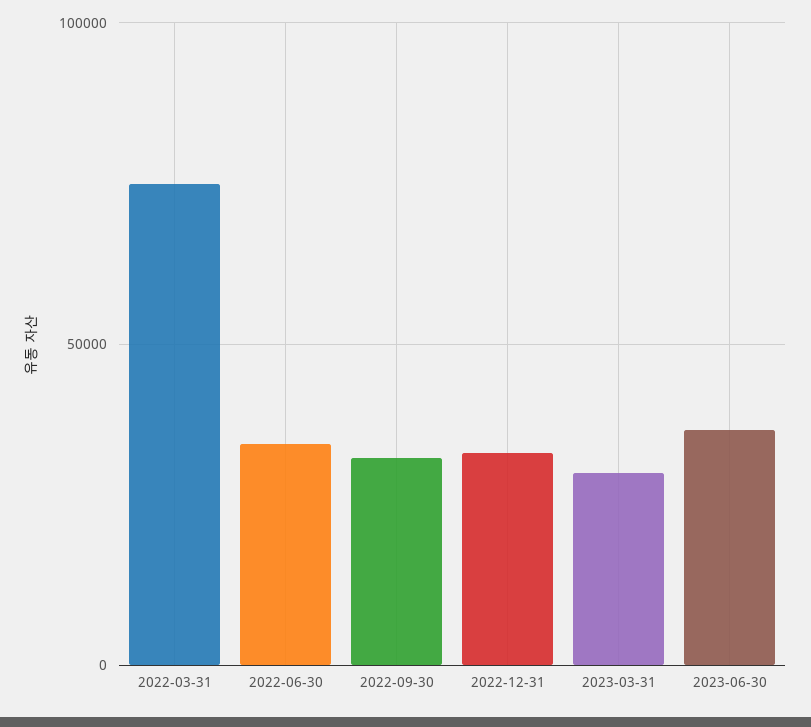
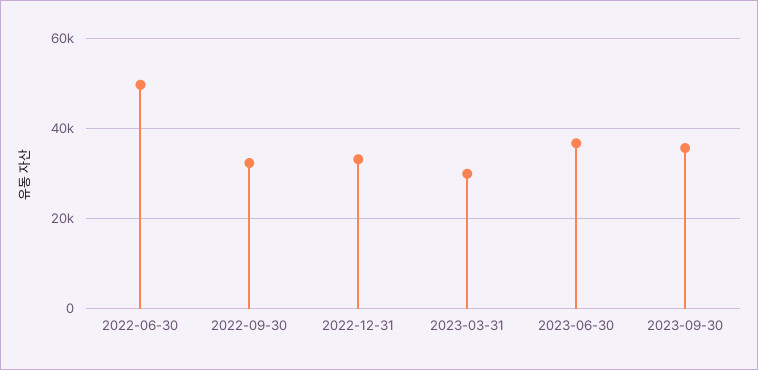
2022-03-31: 75000 -> none
2022-06-30: 35000 -> 50000
2023-09-30: none -> 36000

